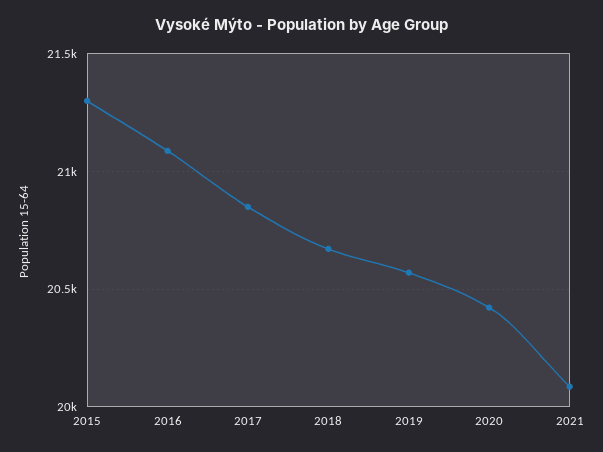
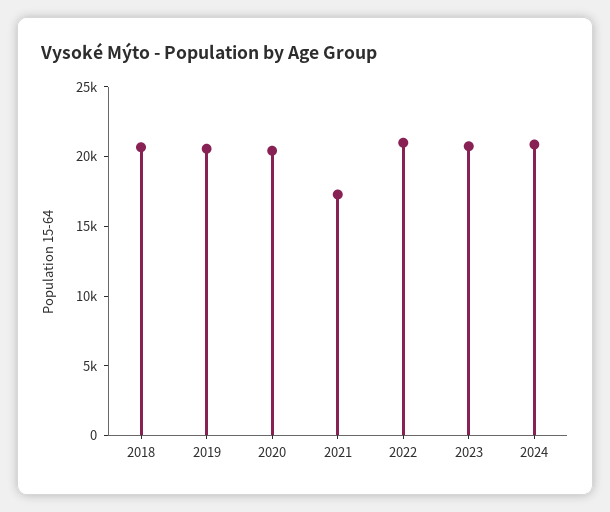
2015: 21300 -> none
2016: 21100 -> none
2017: 20850 -> none
2021: 20100 -> 17000
2022: none -> 21000
2023: none -> 21000
2024: none -> 21000

